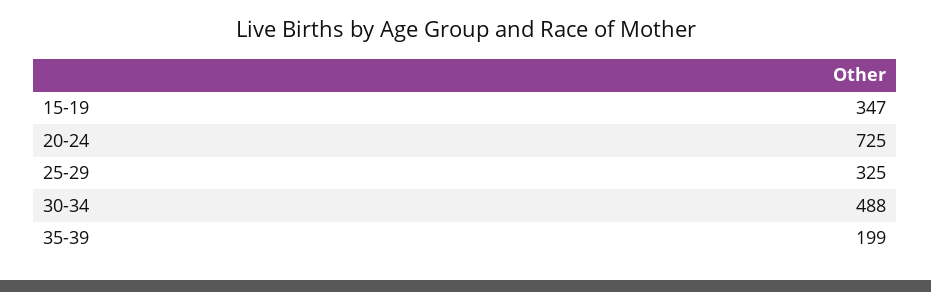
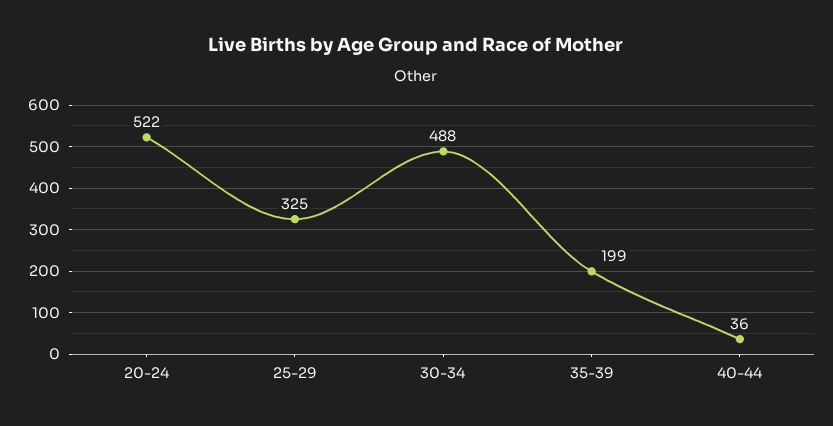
15-19: 347 -> none
20-24: 725 -> 522
40-44: none -> 36

